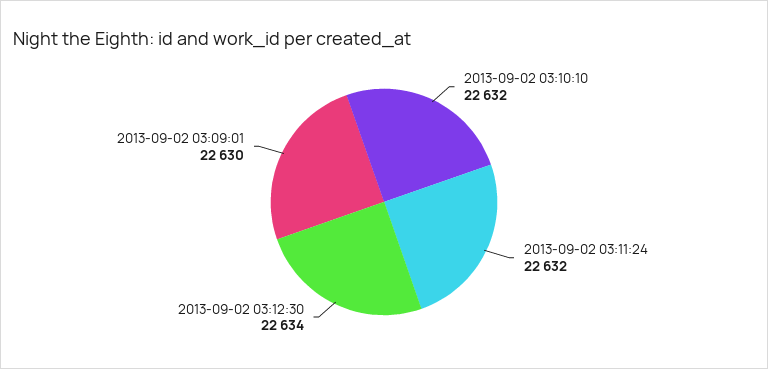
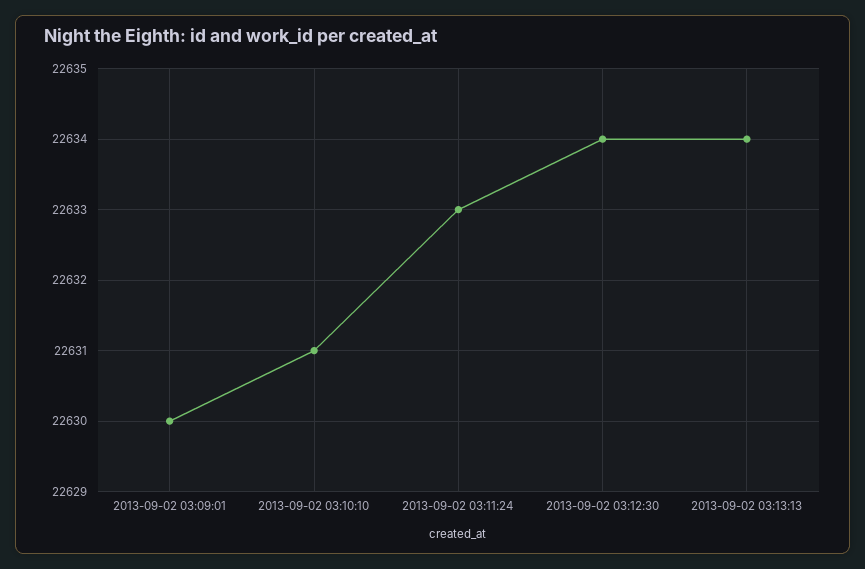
2013-09-02 03:10:10: 22632 -> 22631
2013-09-02 03:11:24: 22632 -> 22633
2013-09-02 03:13:13: none -> 22634

